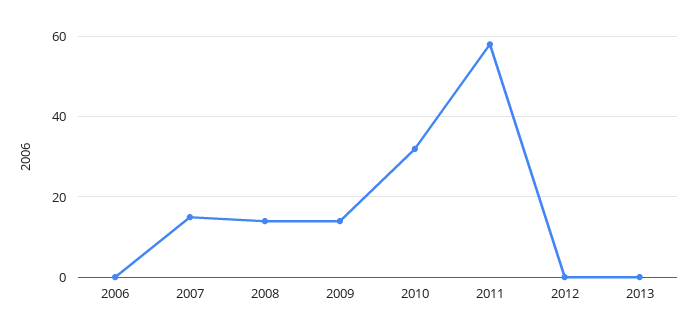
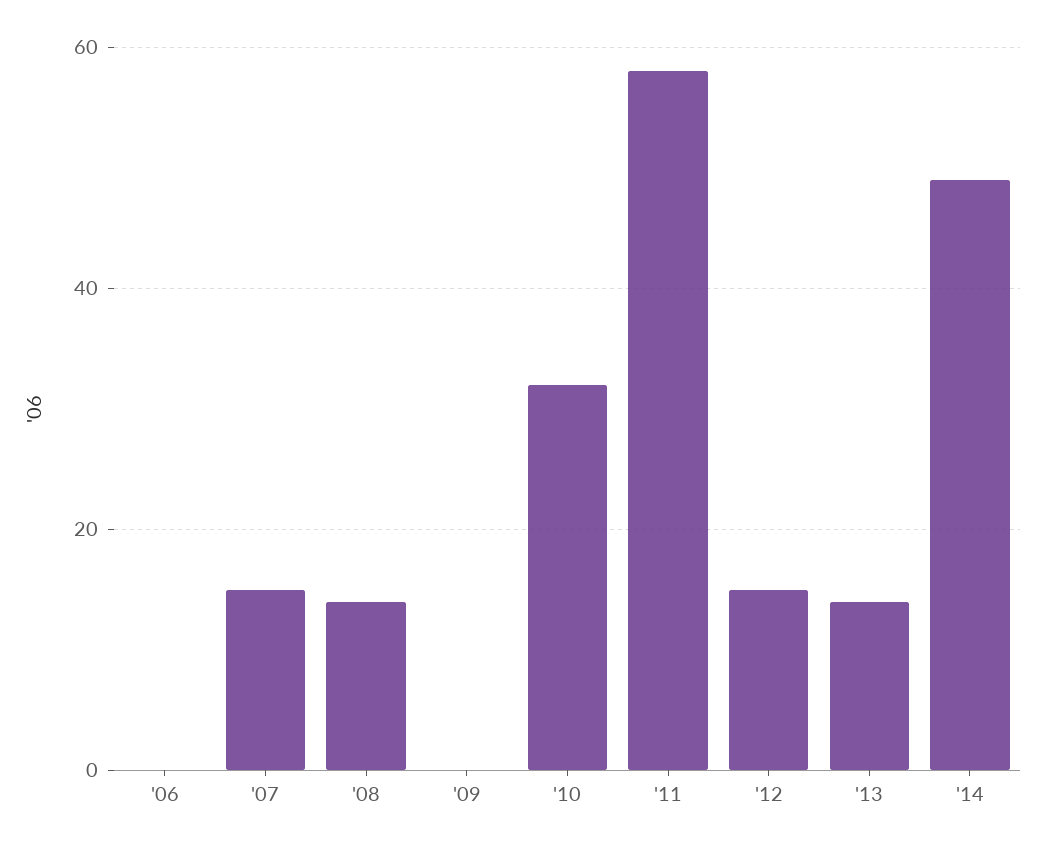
2009: 15 -> 0
2012: 0 -> 15
2013: 0 -> 15
'14: none -> 50

